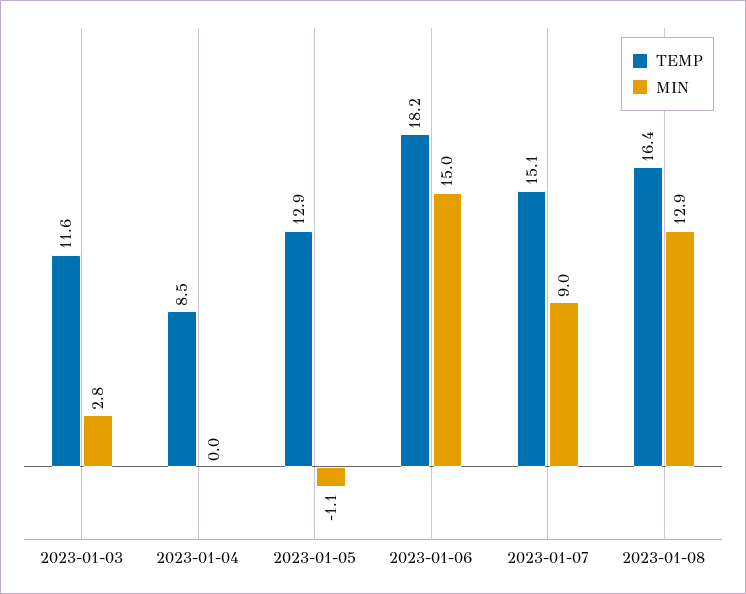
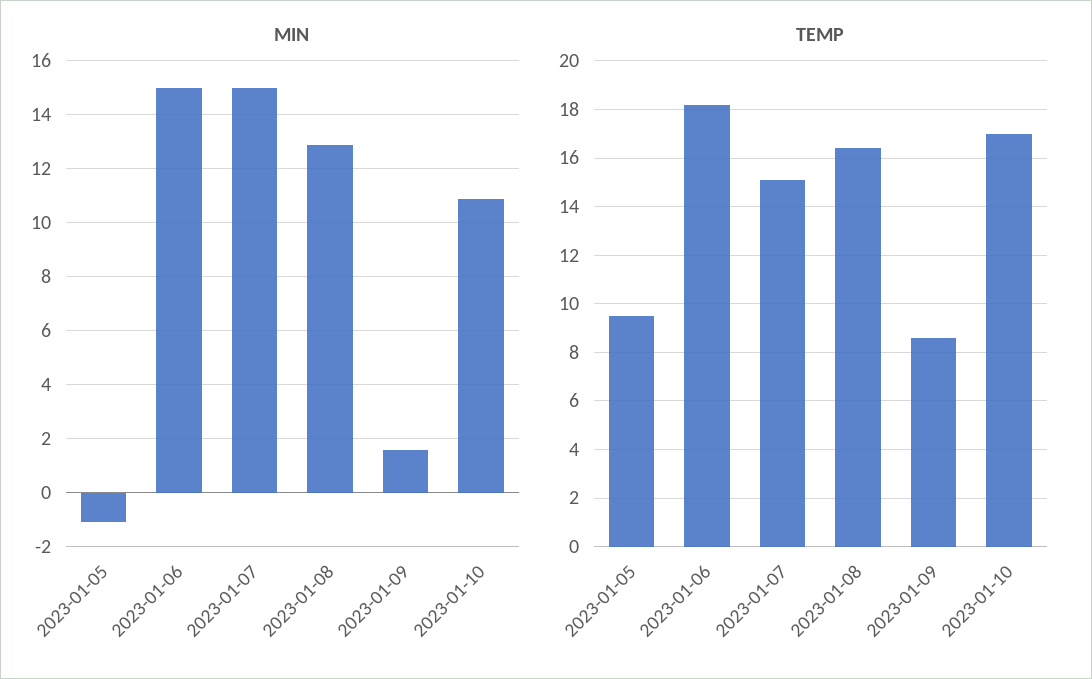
TEMP, 2023-01-03: 11.6 -> none
MIN, 2023-01-03: 2.8 -> none
TEMP, 2023-01-04: 8.5 -> none
MIN, 2023-01-04: 0 -> none
TEMP, 2023-01-05: 12.9 -> 9.5
MIN, 2023-01-07: 9 -> 15
MIN, 2023-01-09: none -> 1.5
MIN, 2023-01-10: none -> 11
TEMP, 2023-01-09: none -> 8.5
TEMP, 2023-01-10: none -> 17

